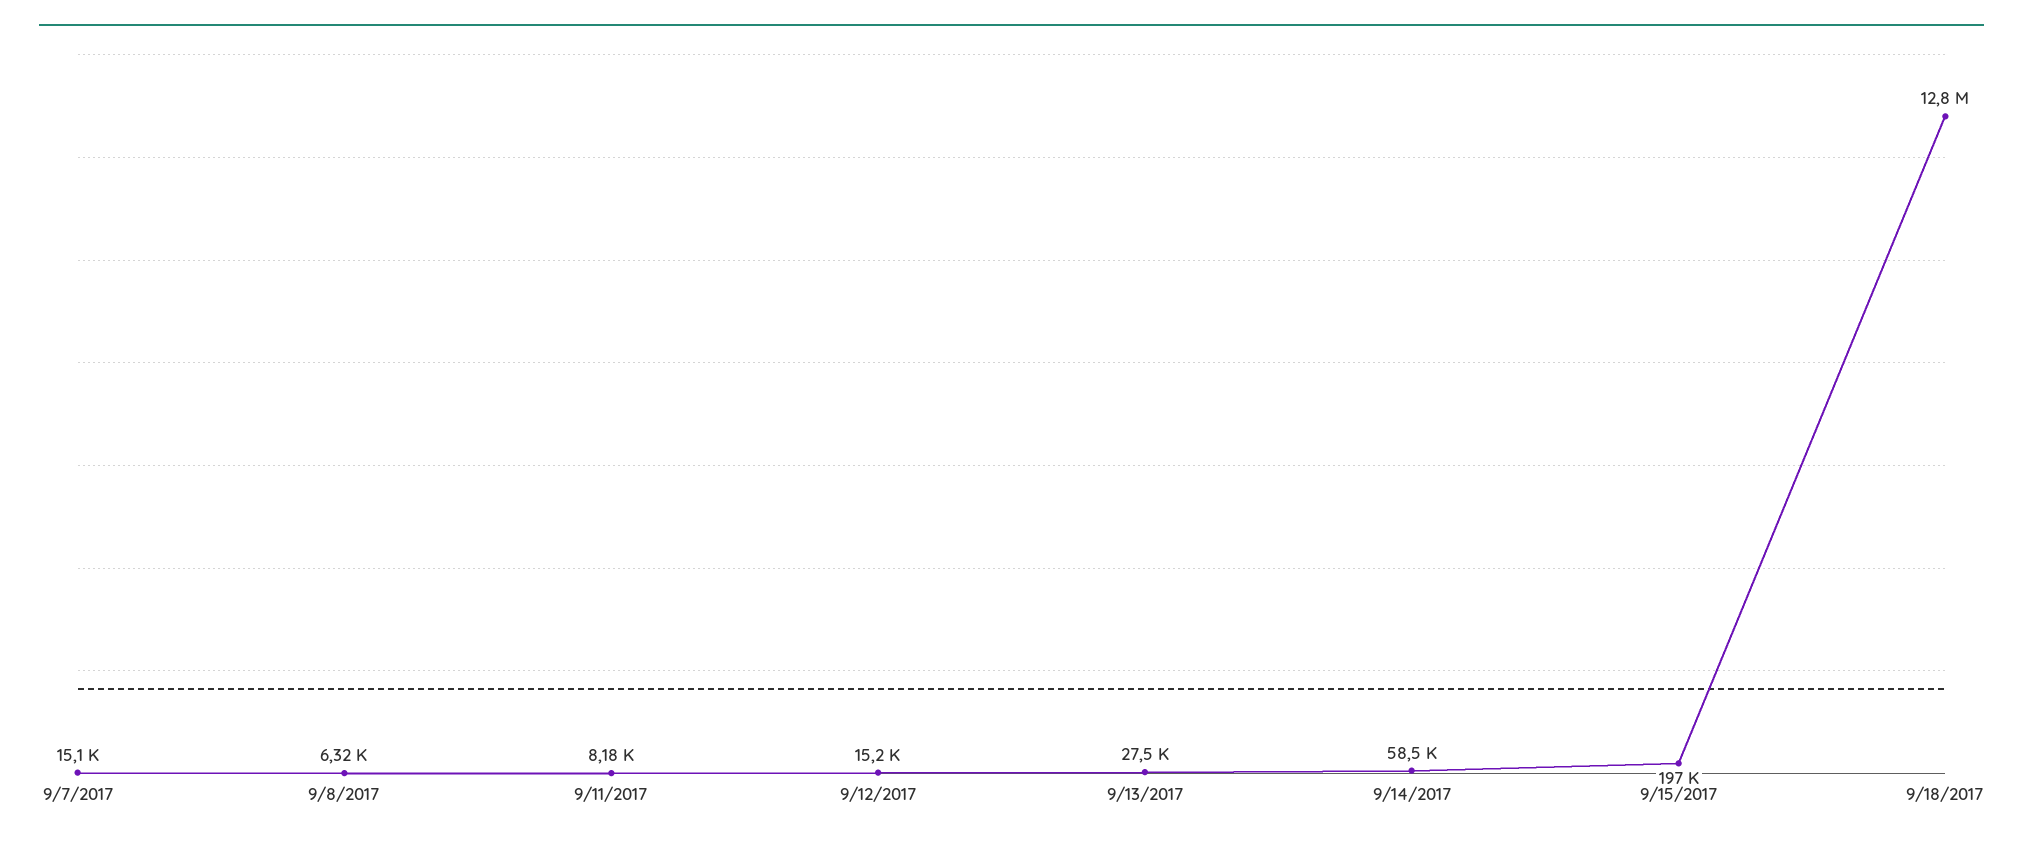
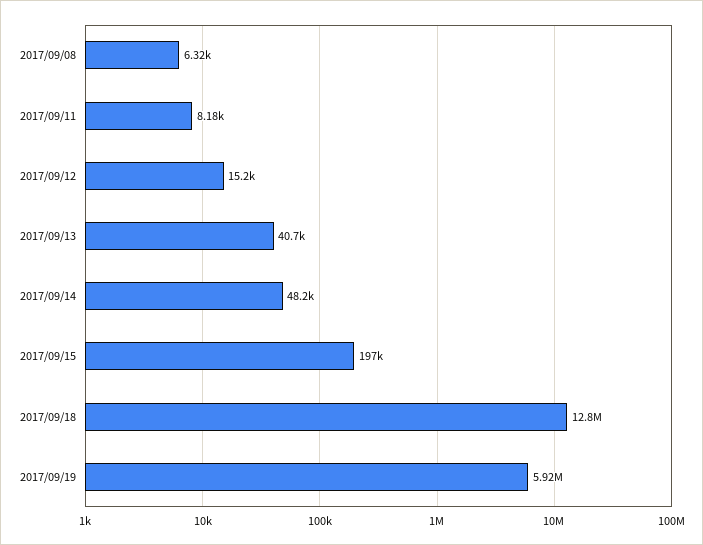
9/7/2017: 15100 -> none
9/13/2017: 27500 -> 40700
9/14/2017: 58500 -> 48200
2017/09/19: none -> 5920000

